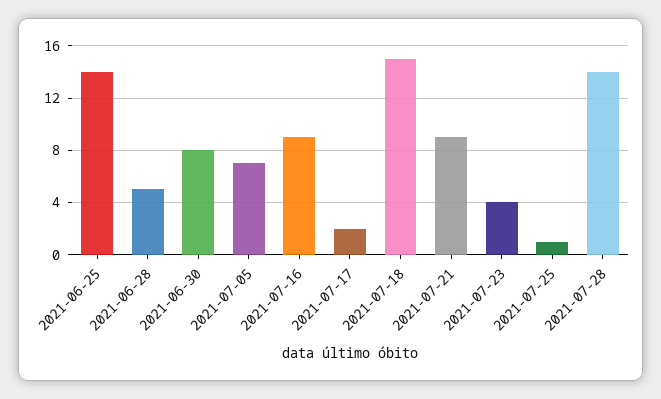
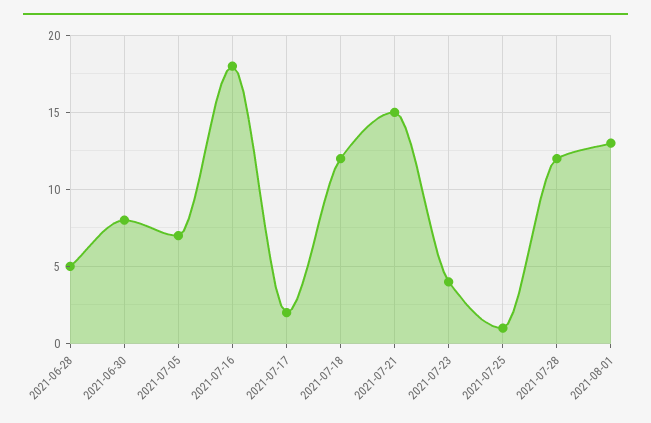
2021-06-25: 14 -> none
2021-07-16: 9 -> 18
2021-07-18: 15 -> 12
2021-07-21: 9 -> 15
2021-07-28: 14 -> 12
2021-08-01: none -> 13

